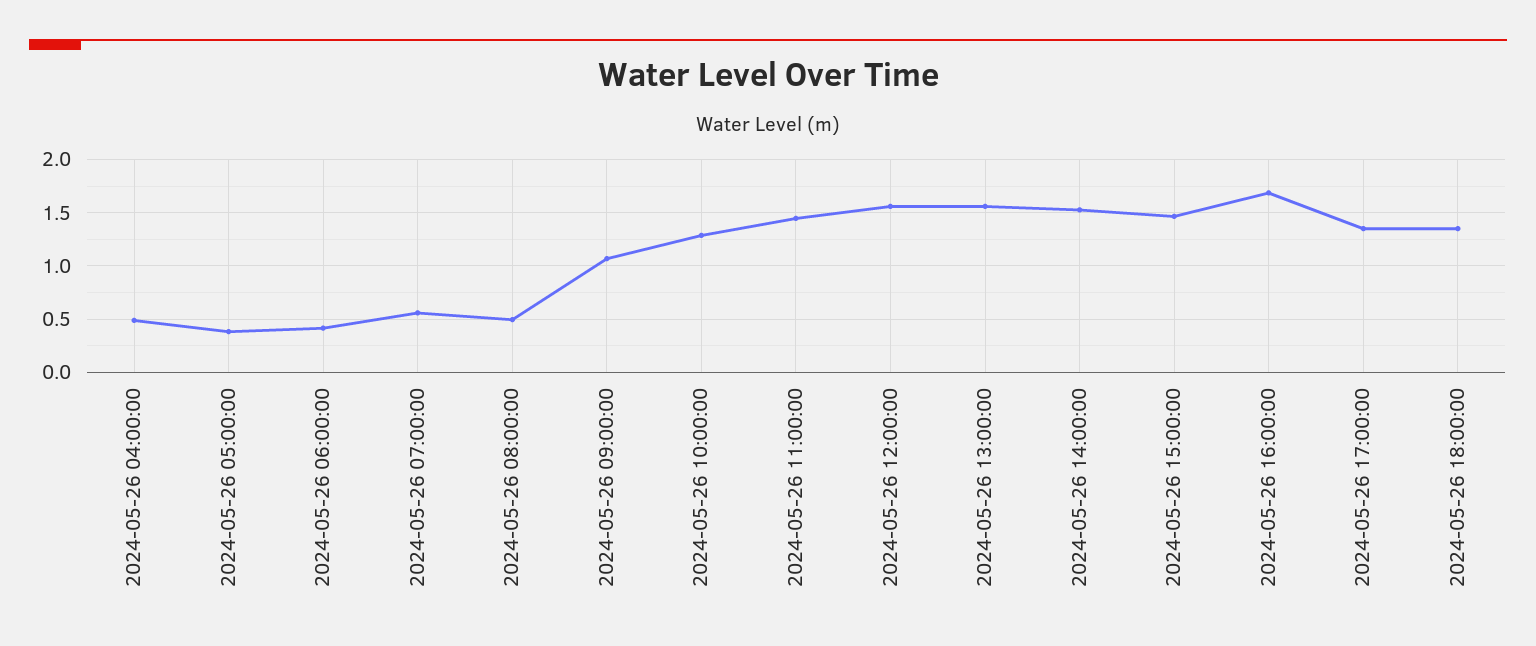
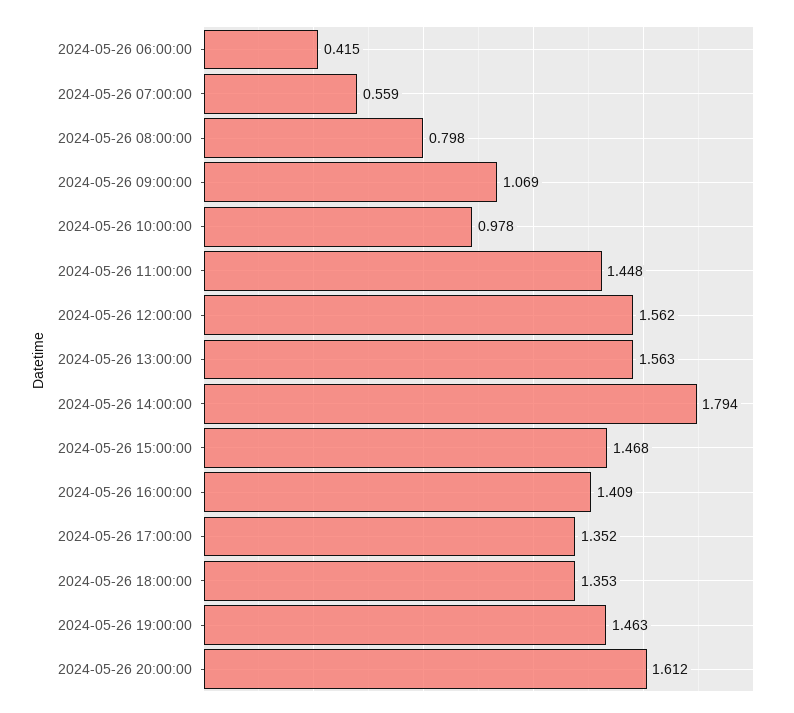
2024-05-26 04:00:00: 0.5 -> none
2024-05-26 05:00:00: 0.4 -> none
2024-05-26 08:00:00: 0.5 -> 0.798
2024-05-26 10:00:00: 1.3 -> 0.978
2024-05-26 14:00:00: 1.5 -> 1.794
2024-05-26 16:00:00: 1.7 -> 1.409
2024-05-26 19:00:00: none -> 1.463
2024-05-26 20:00:00: none -> 1.612

